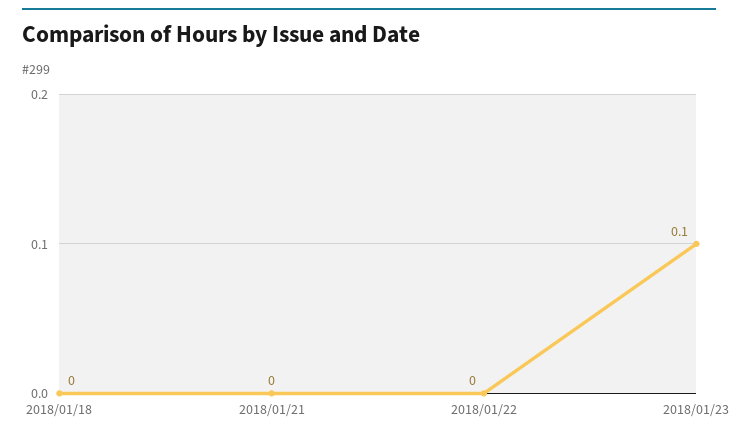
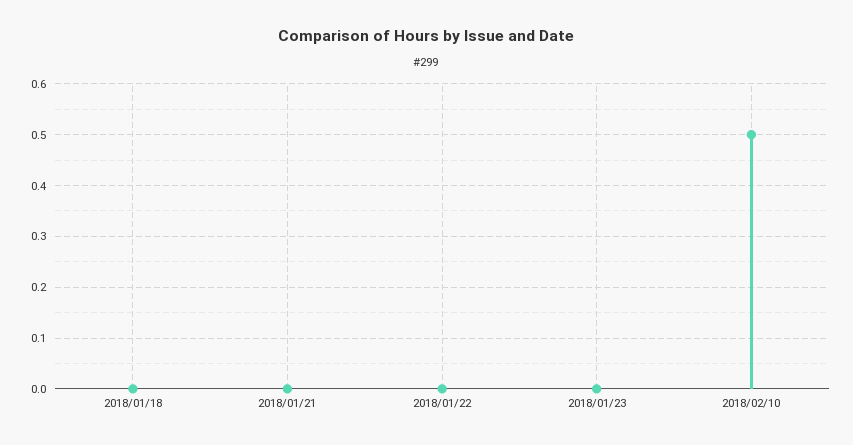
2018/01/23: 0.1 -> 0
2018/02/10: none -> 0.5

